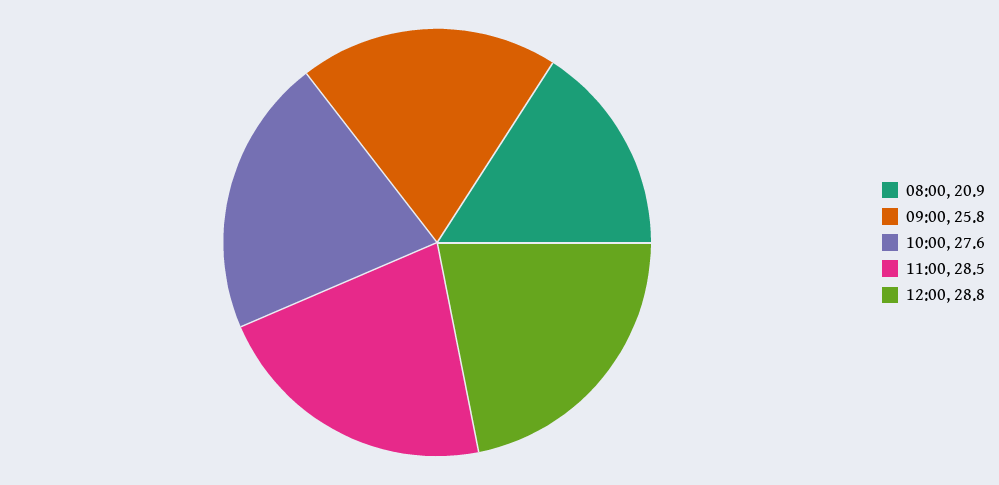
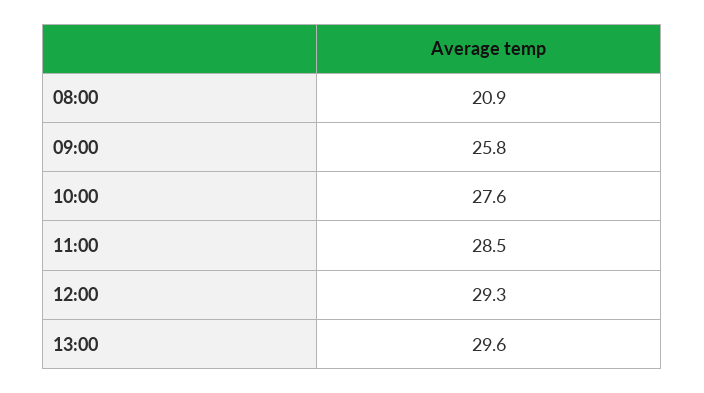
12:00: 28.8 -> 29.3
13:00: none -> 29.6

